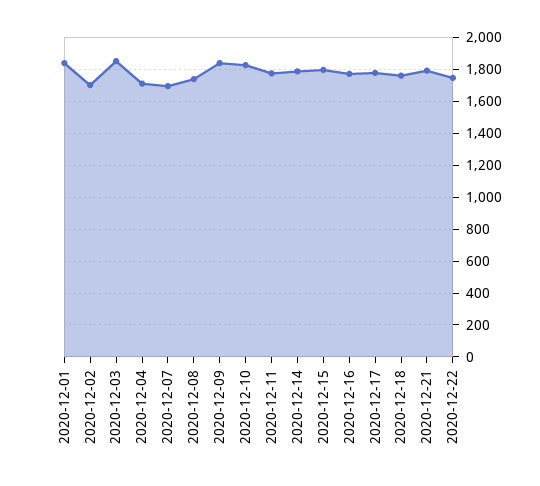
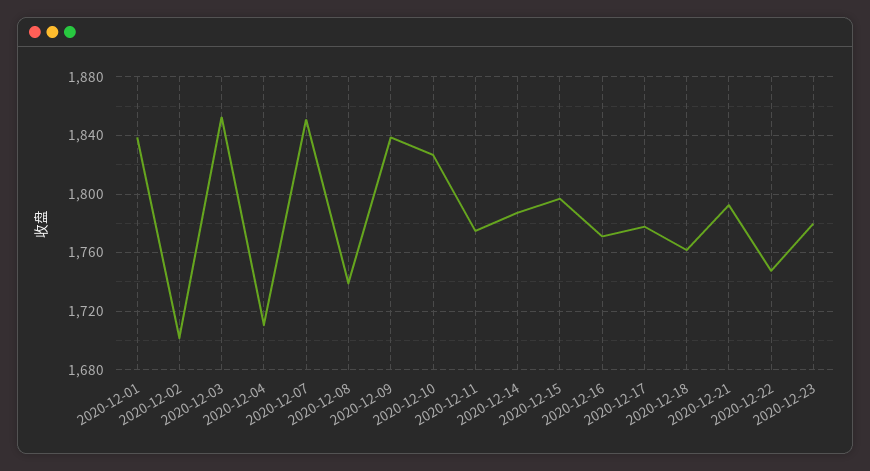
2020-12-07: 1700 -> 1850
2020-12-23: none -> 1780

